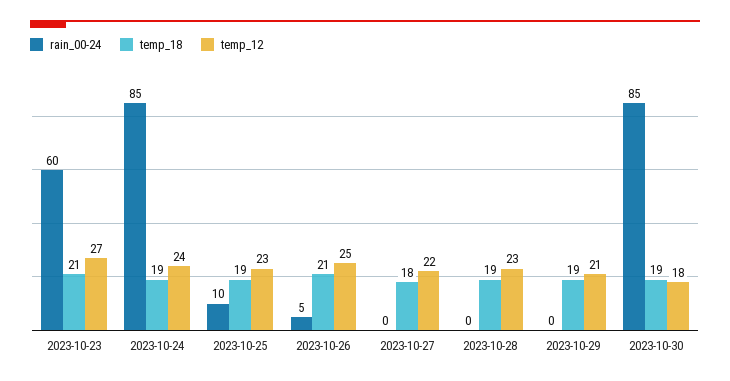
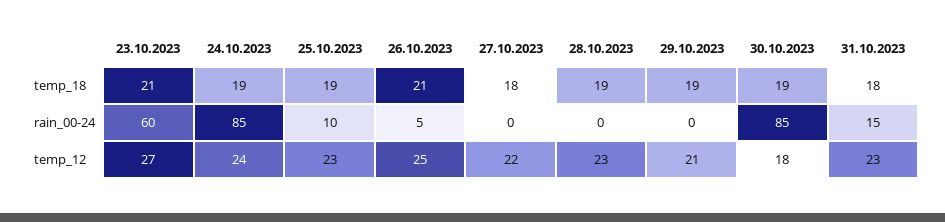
temp_18, 31.10.2023: none -> 18
rain_00-24, 31.10.2023: none -> 15
temp_12, 31.10.2023: none -> 23

